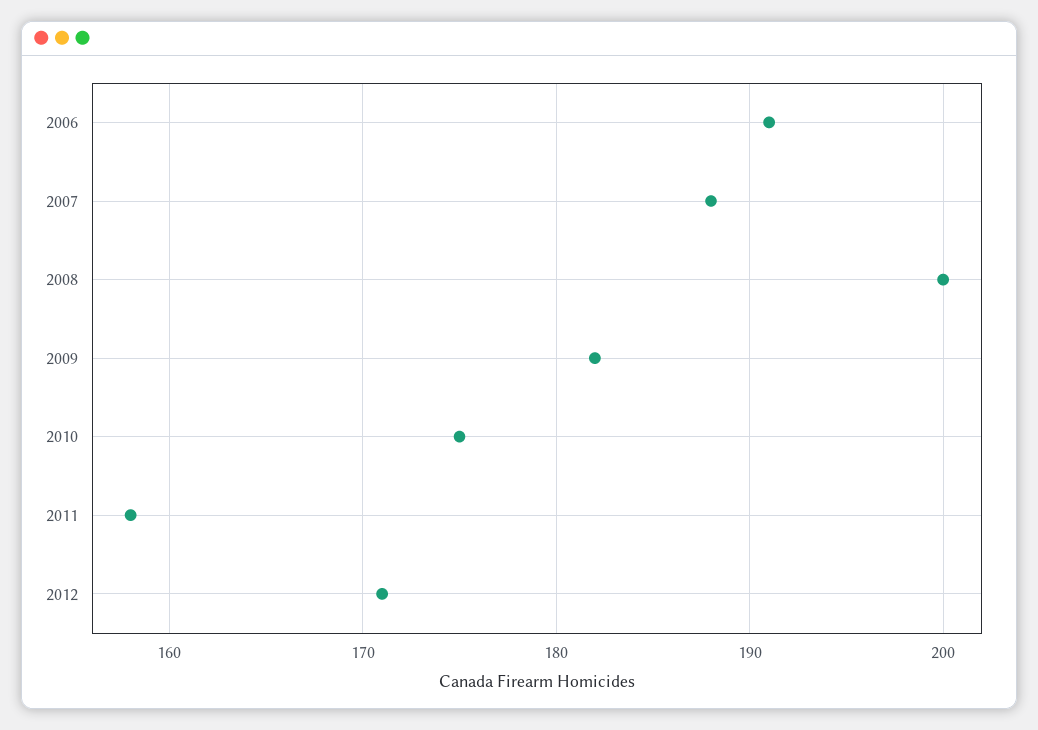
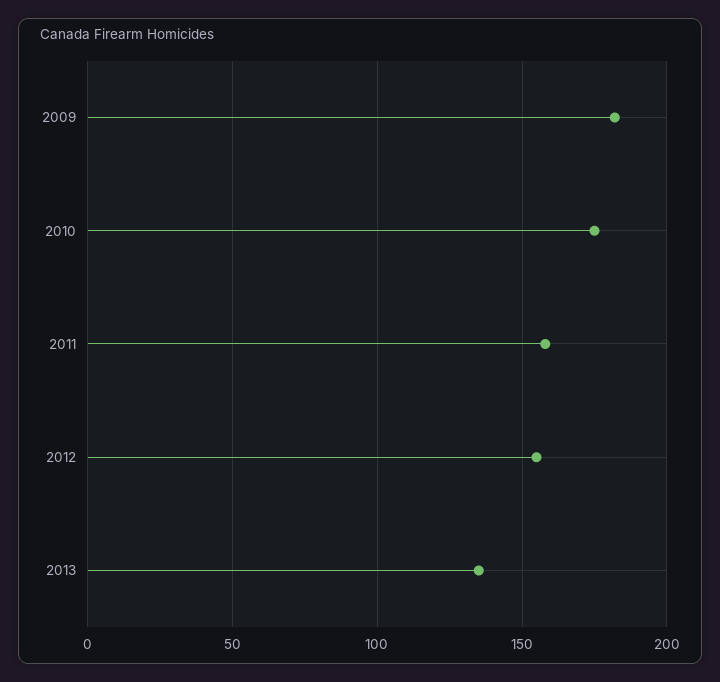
2006: 191 -> none
2007: 188 -> none
2008: 200 -> none
2012: 171 -> 155
2013: none -> 135

